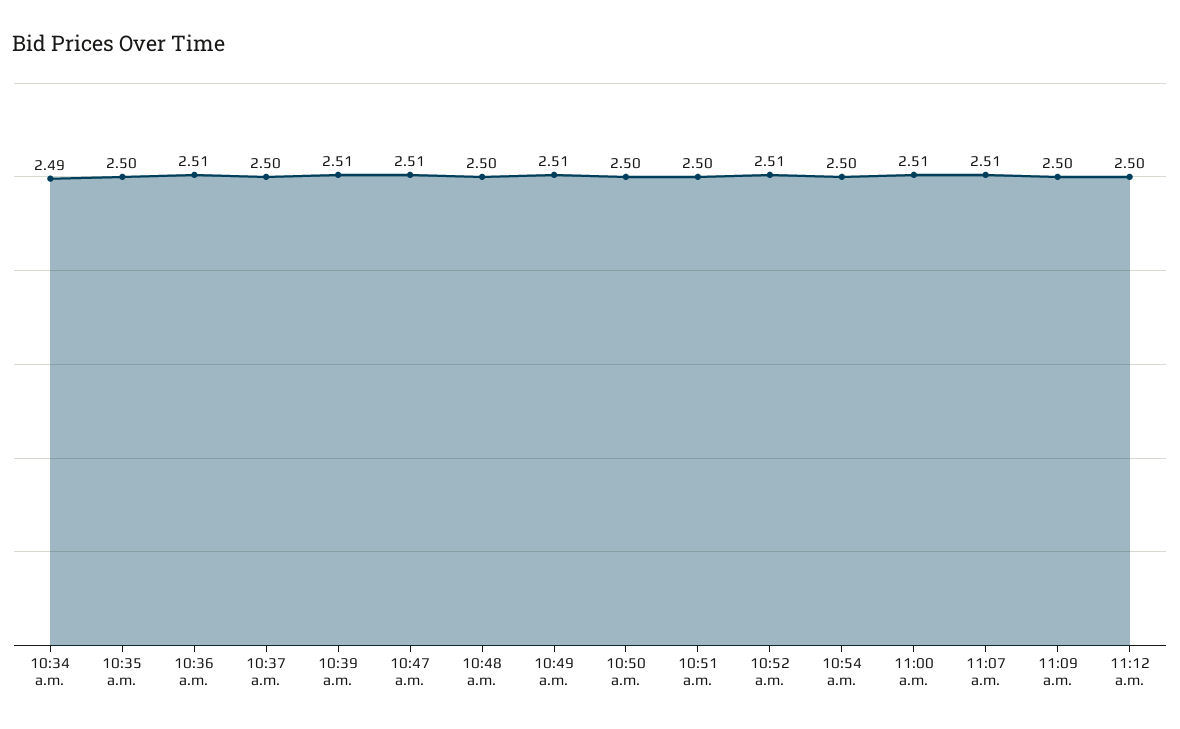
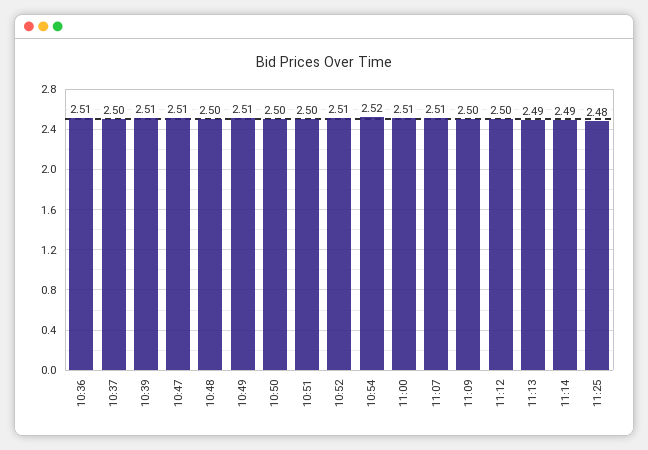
10:34 a.m.: 2.49 -> none
10:35 a.m.: 2.5 -> none
10:54 a.m.: 2.5 -> 2.52
11:13: none -> 2.49
11:14: none -> 2.49
11:25: none -> 2.48

